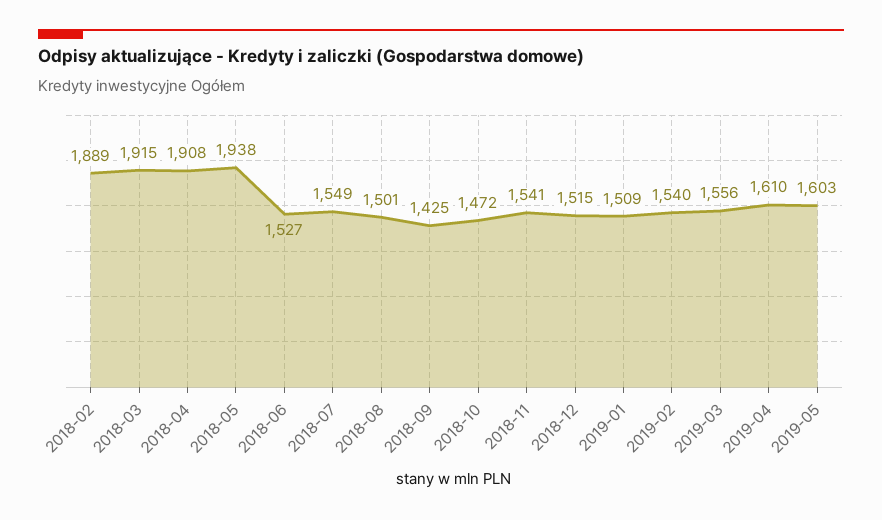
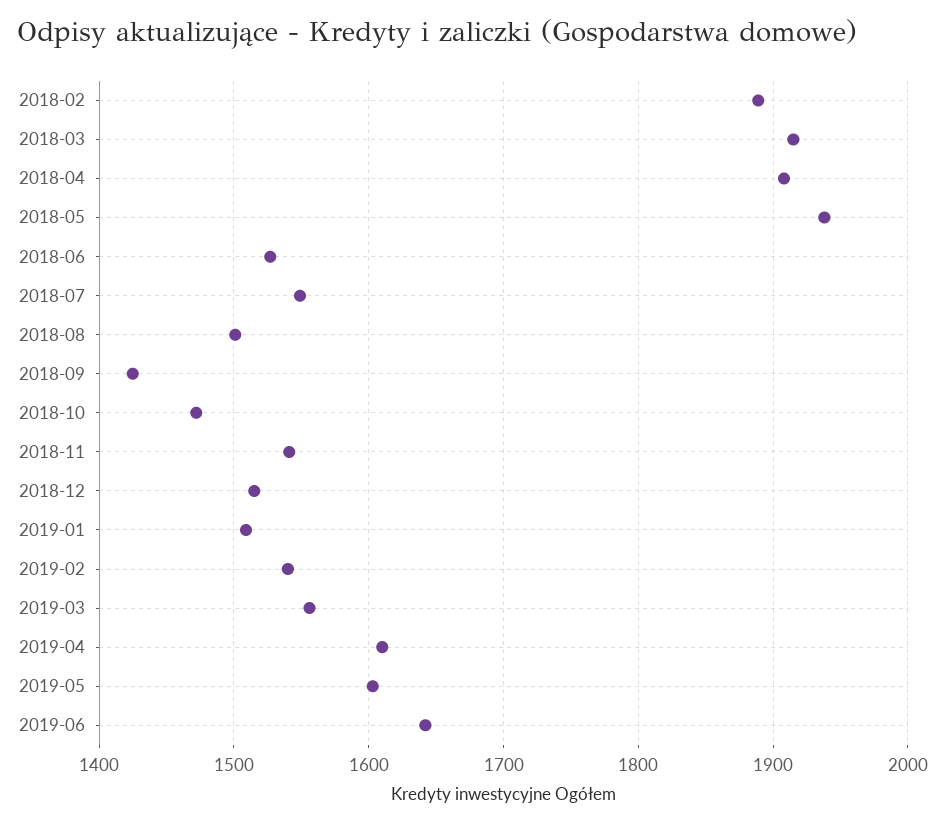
2019-06: none -> 1640

